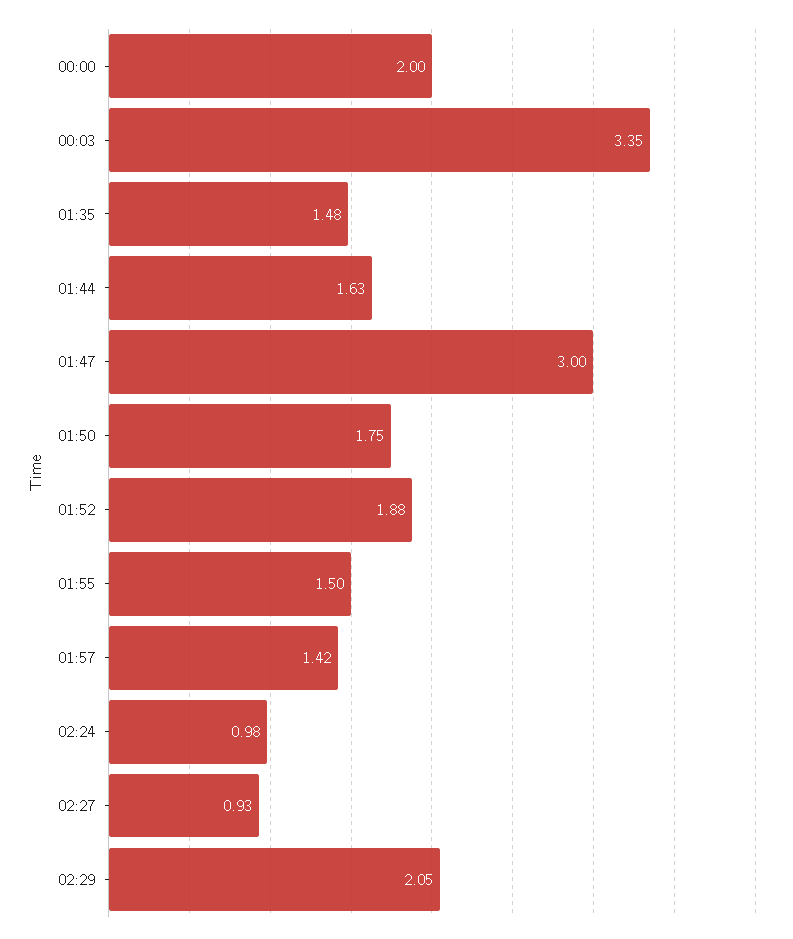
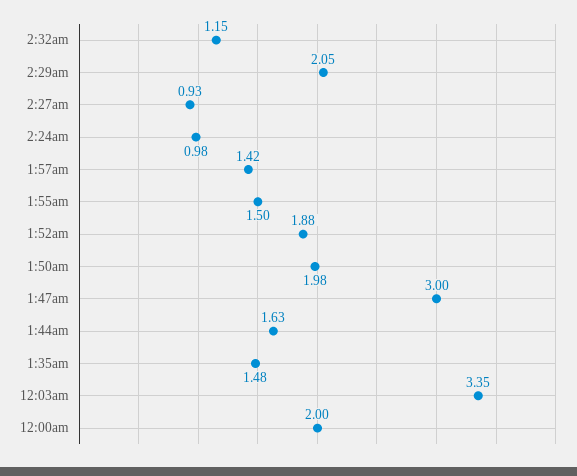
01:50: 1.75 -> 1.98
2:32am: none -> 1.15

